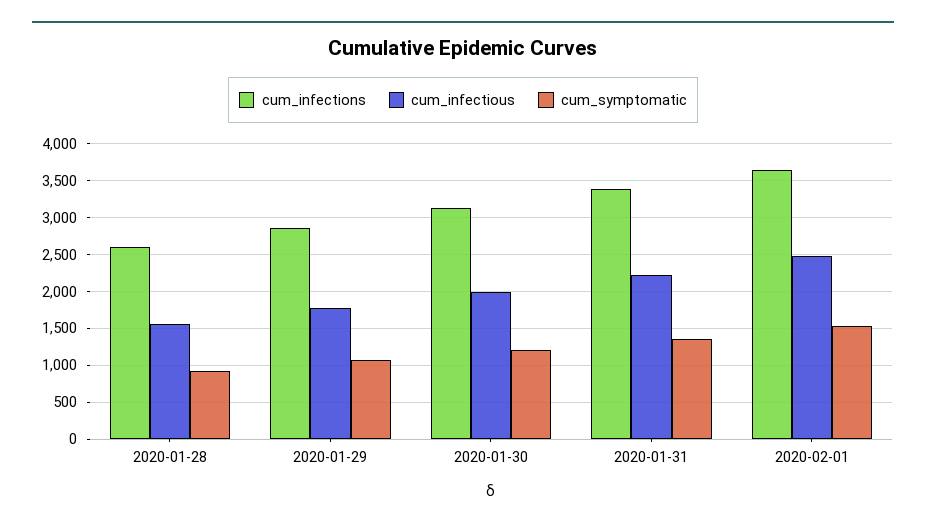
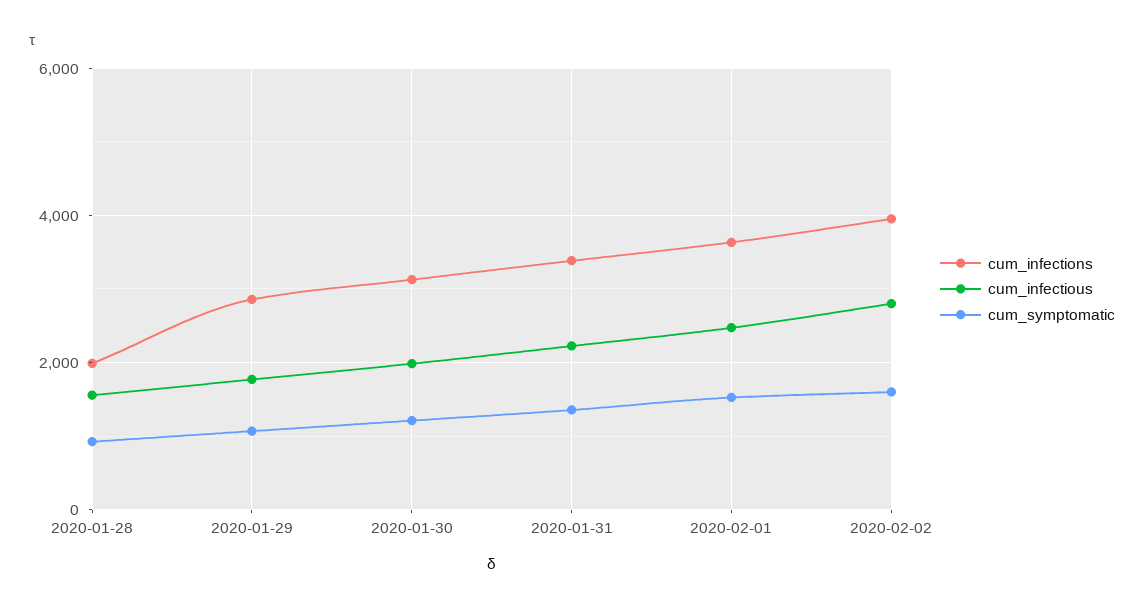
cum_infections, 2020-01-28: 2600 -> 2000
cum_infections, 2020-02-02: none -> 4000
cum_infectious, 2020-02-02: none -> 2800
cum_symptomatic, 2020-02-02: none -> 1600

